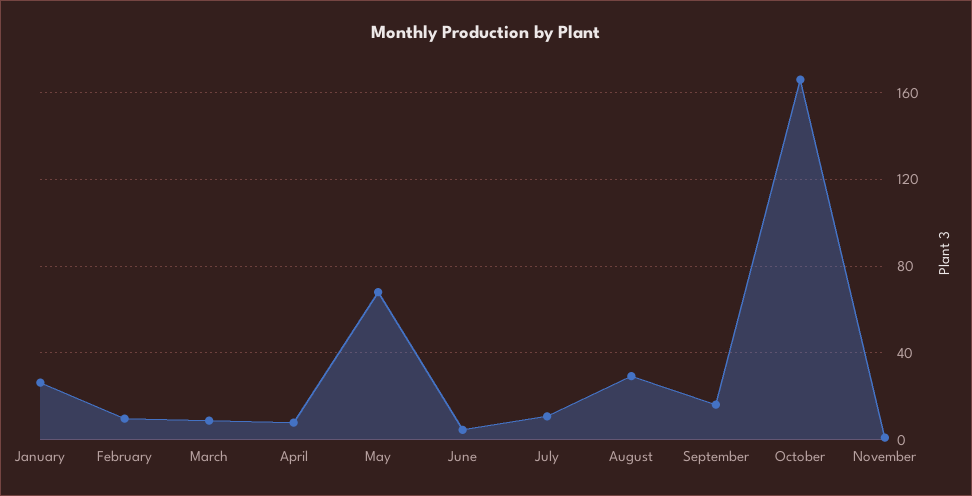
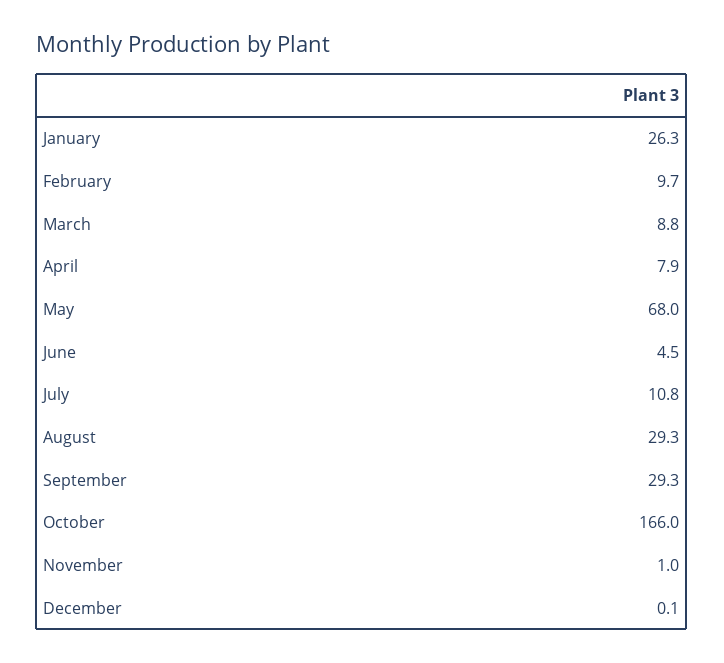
September: 15 -> 29.3
December: none -> 0.1

